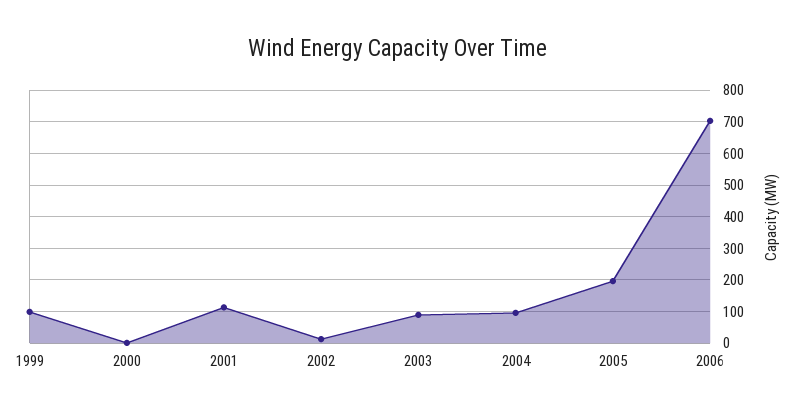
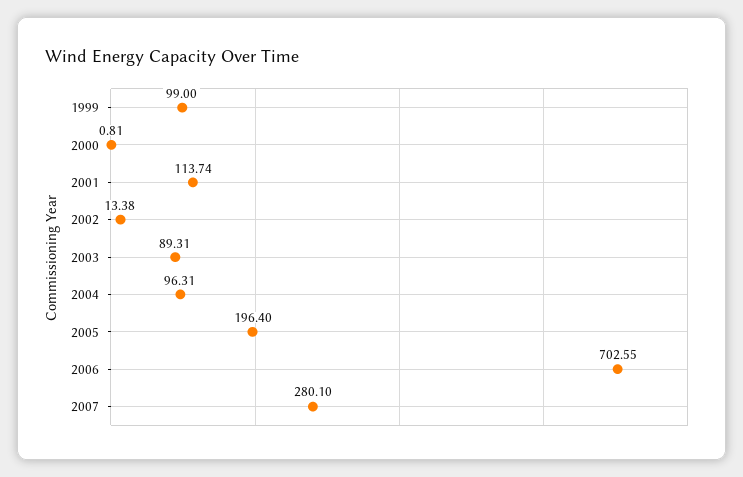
2007: none -> 280.1

